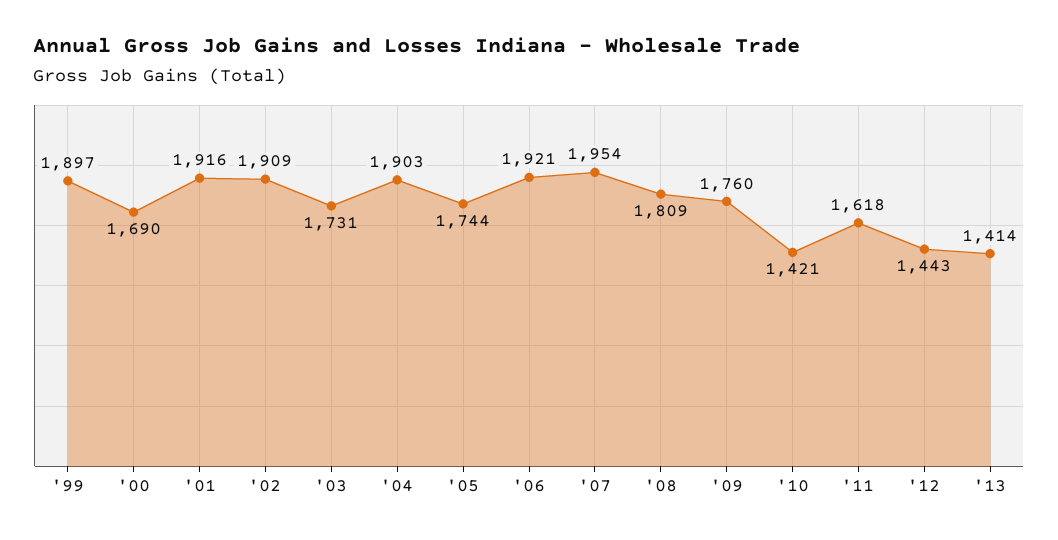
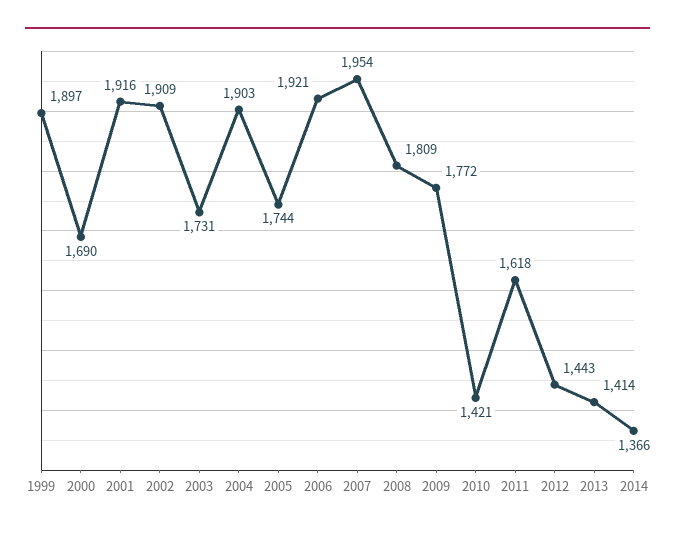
'09: 1760 -> 1772
2014: none -> 1366

